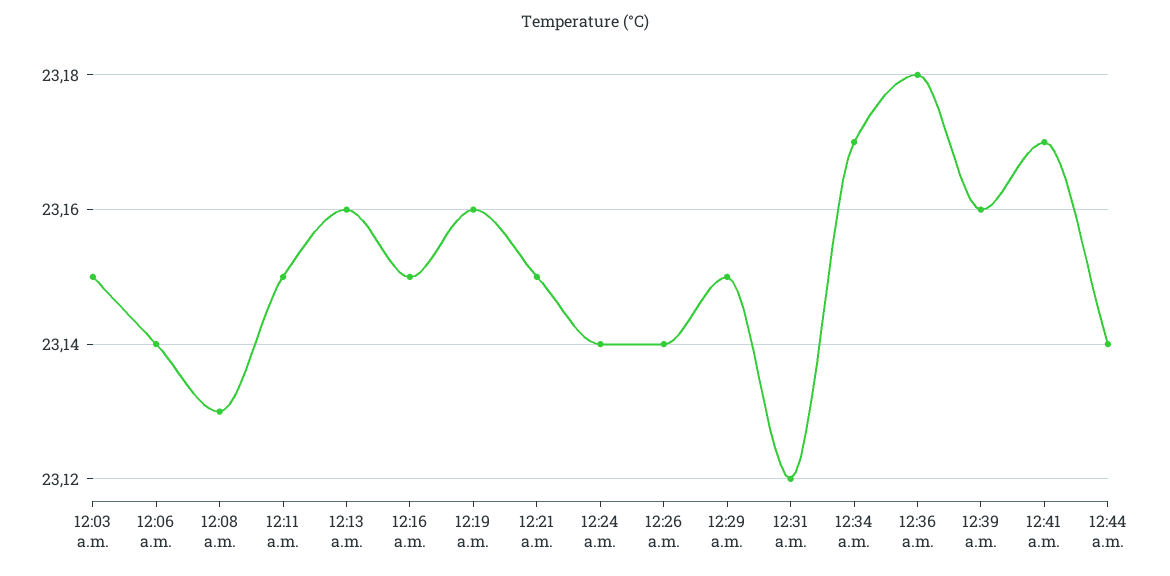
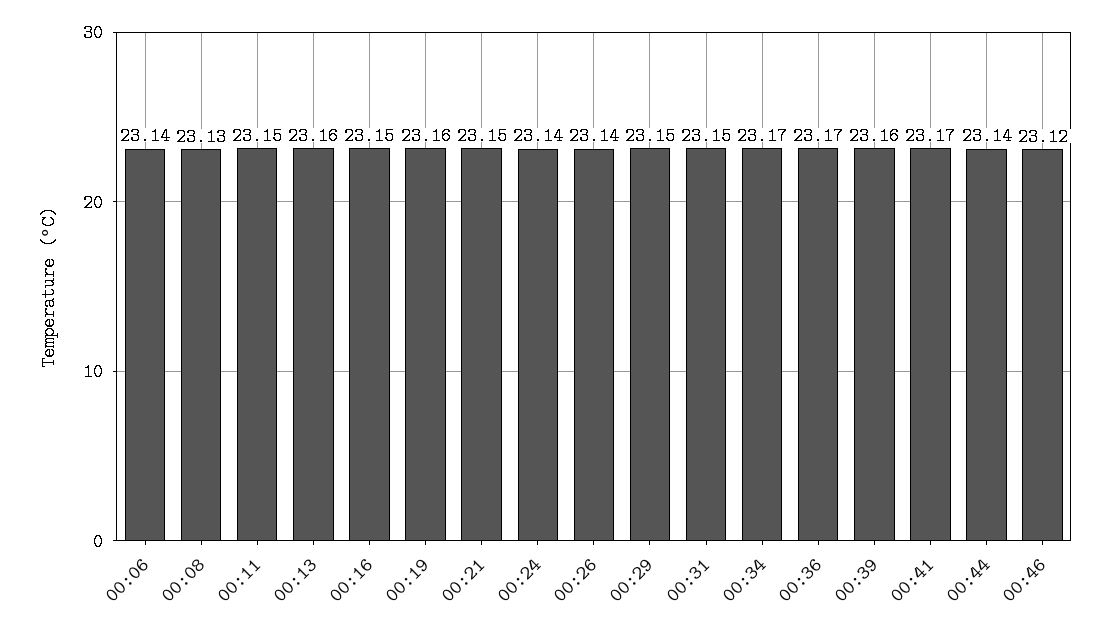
12:03 a.m.: 23.15 -> none
12:31 a.m.: 23.12 -> 23.15
12:36 a.m.: 23.18 -> 23.17
00:46: none -> 23.12

